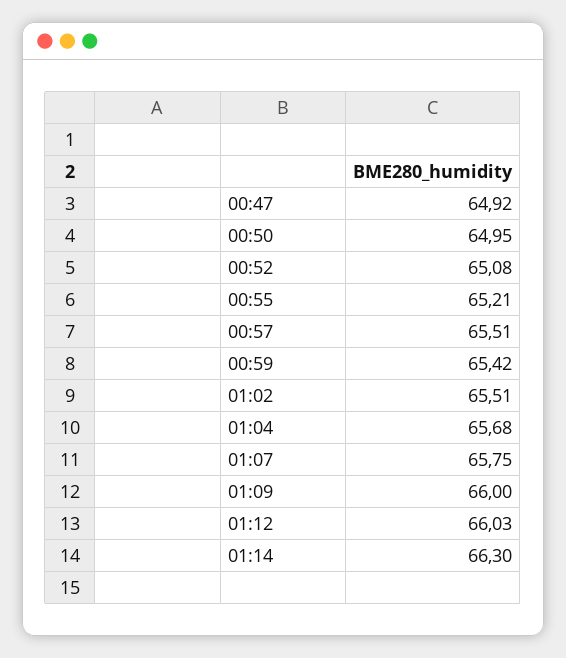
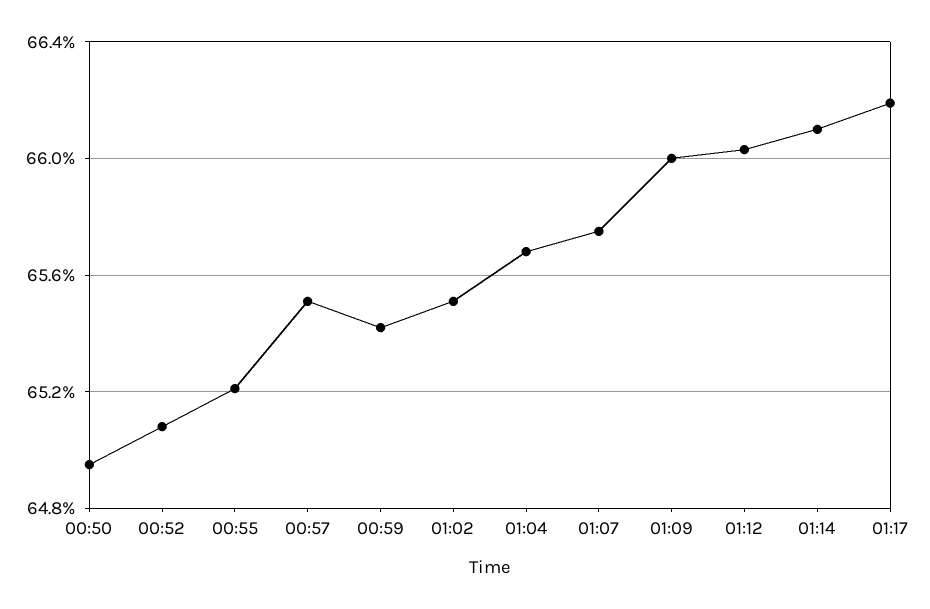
00:47: 64.92 -> none
01:14: 66.3 -> 66.1
01:17: none -> 66.2

